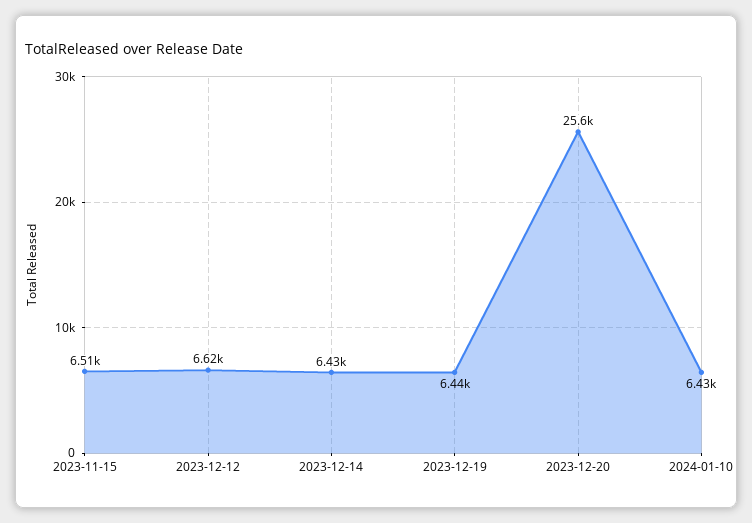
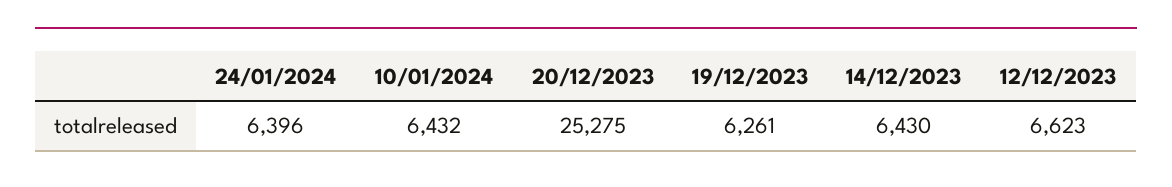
2023-11-15: 6510 -> none
2023-12-19: 6440 -> 6261
2023-12-20: 25600 -> 25275
24/01/2024: none -> 6396

